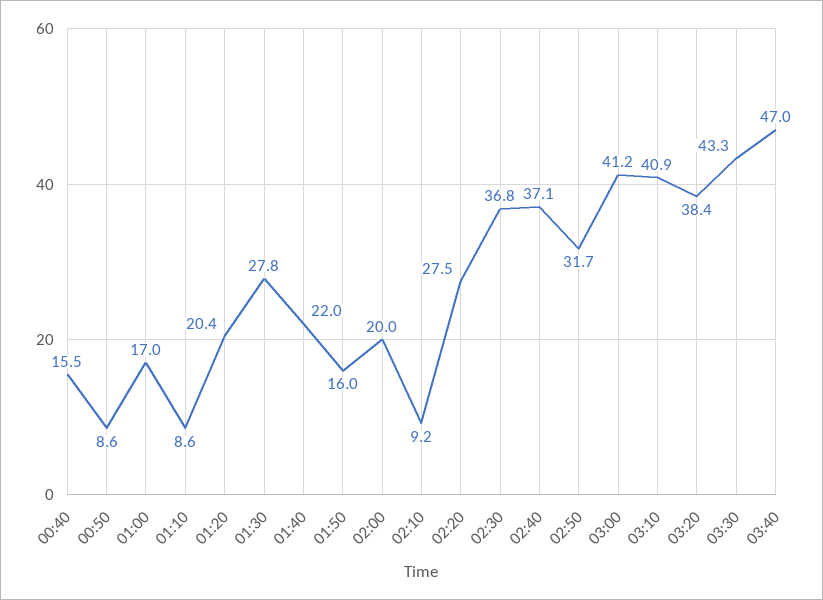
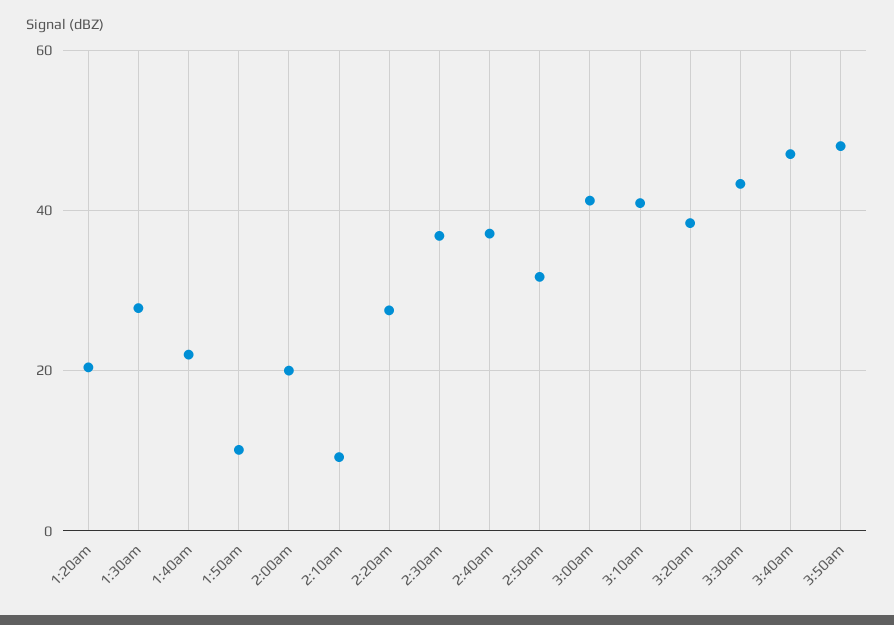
00:40: 15.5 -> none
00:50: 8.6 -> none
01:00: 17 -> none
01:10: 8.6 -> none
01:50: 16 -> 10
3:50am: none -> 48

